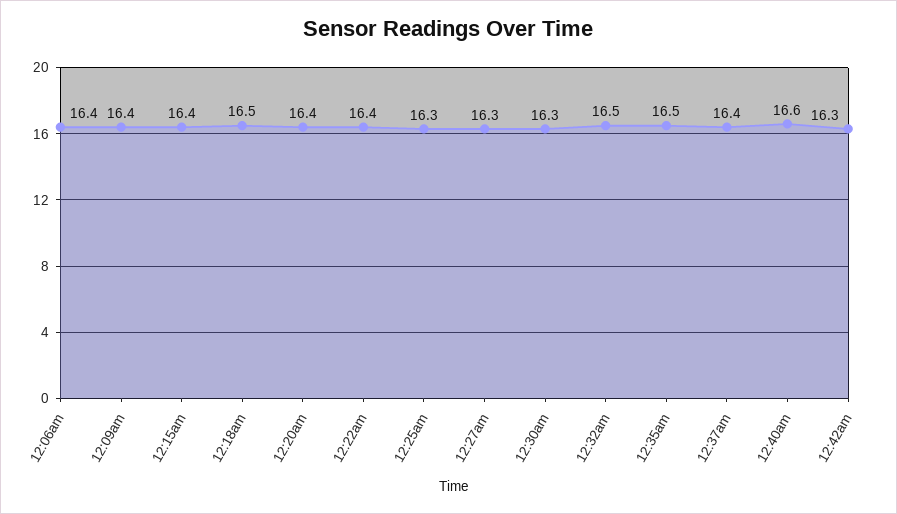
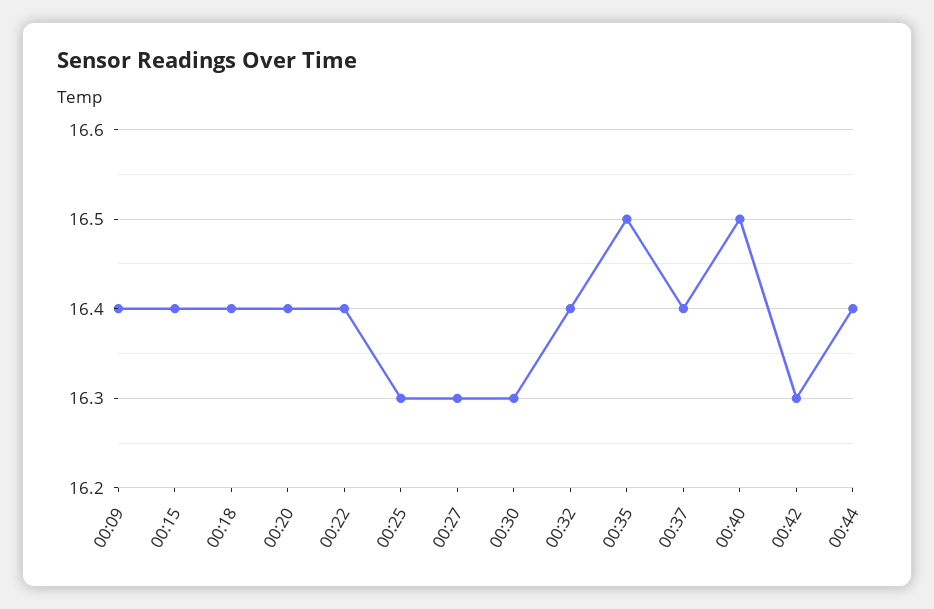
12:06am: 16.4 -> none
12:18am: 16.5 -> 16.4
12:32am: 16.5 -> 16.4
12:40am: 16.6 -> 16.5
00:44: none -> 16.4

